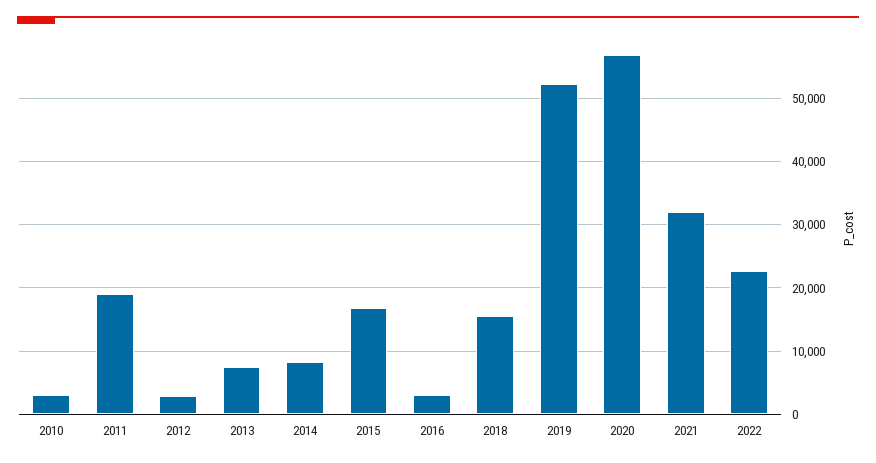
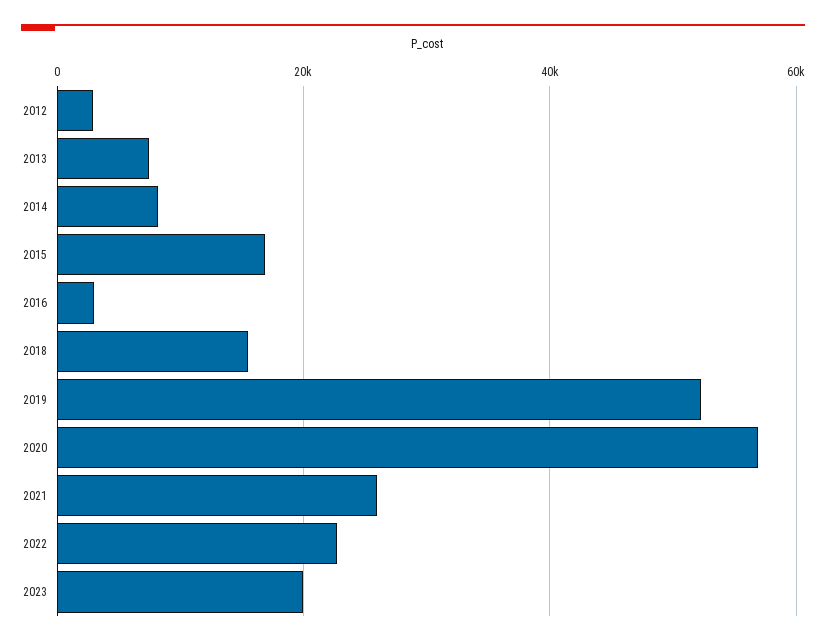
2010: 3000 -> none
2011: 19000 -> none
2021: 32000 -> 26000
2023: none -> 20000

